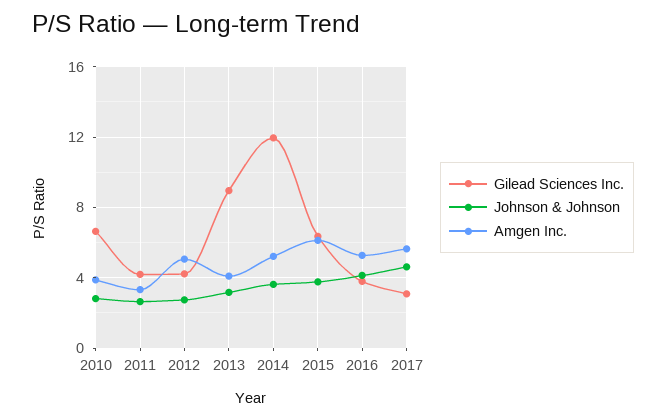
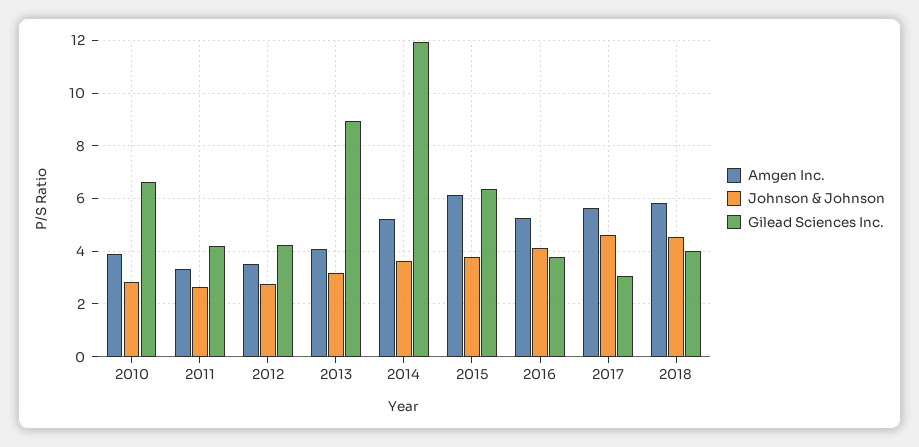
Amgen Inc., 2012: 5 -> 3.5
Amgen Inc., 2018: none -> 5.75
Johnson & Johnson, 2018: none -> 4.5
Gilead Sciences Inc., 2018: none -> 4

